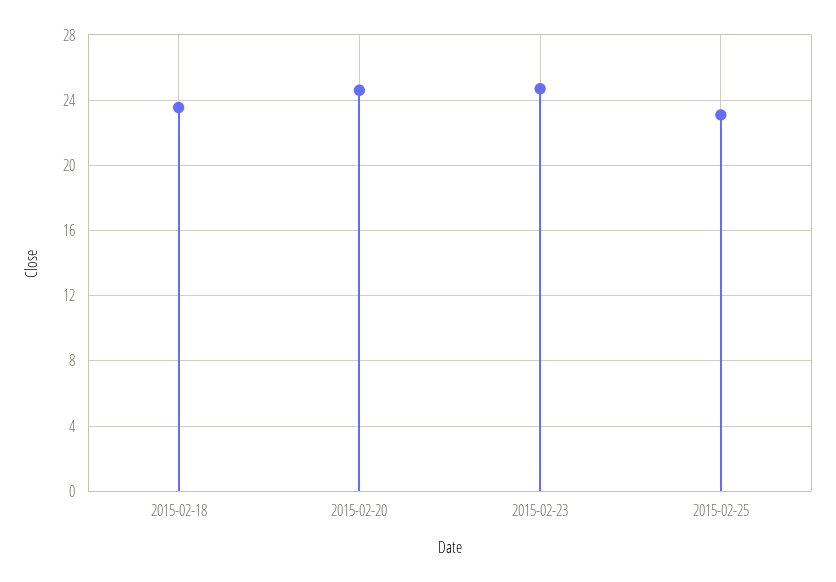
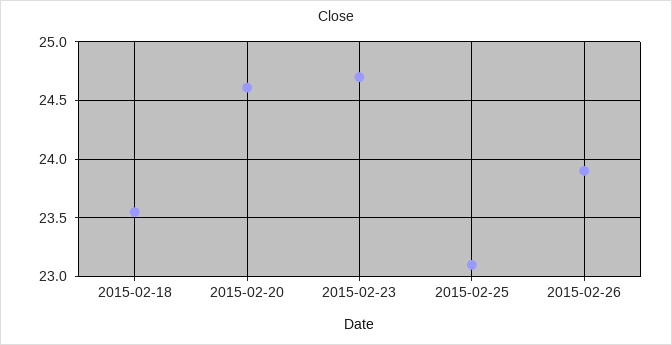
2015-02-26: none -> 23.9

